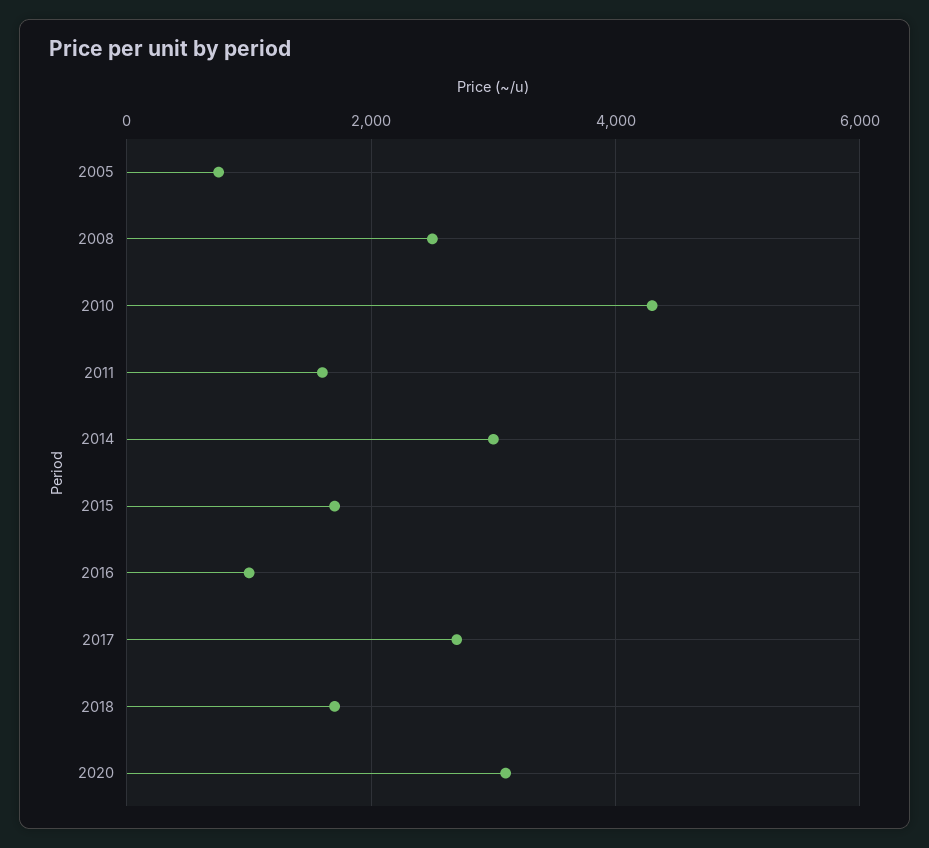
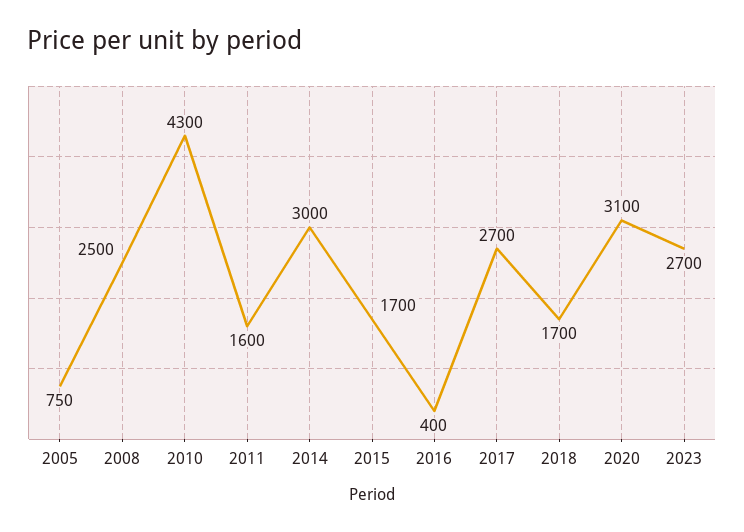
2016: 1000 -> 400
2023: none -> 2700

